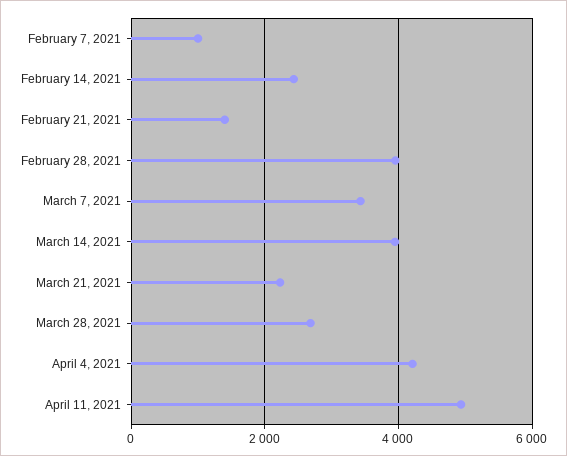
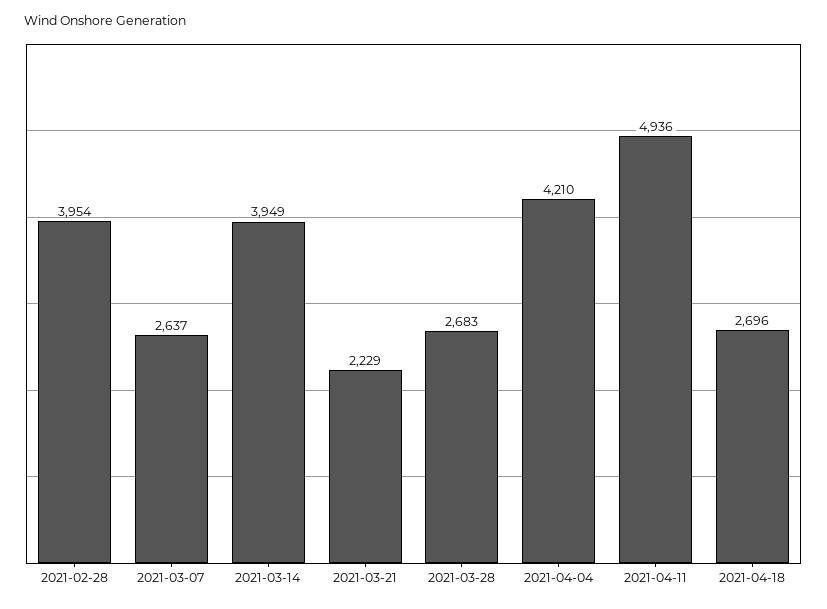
February 7, 2021: 1000 -> none
February 14, 2021: 2400 -> none
February 21, 2021: 1400 -> none
March 7, 2021: 3400 -> 2637
2021-04-18: none -> 2696

